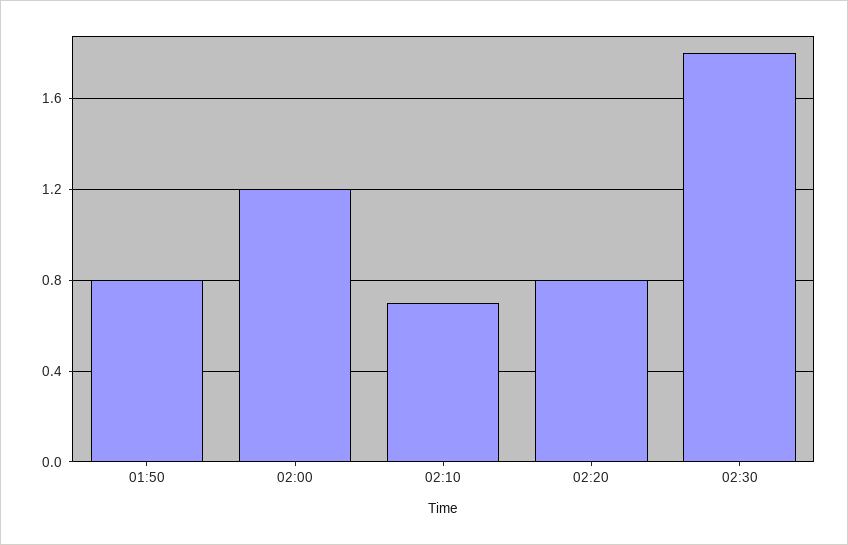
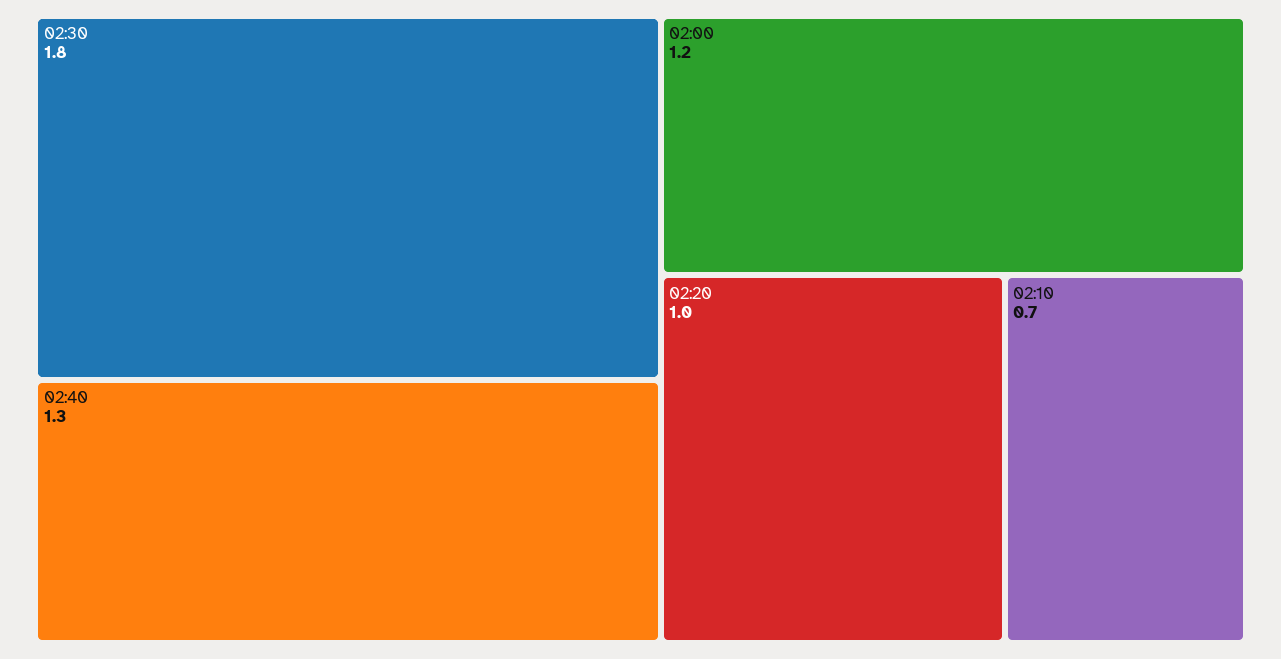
01:50: 0.8 -> none
02:20: 0.8 -> 1
02:40: none -> 1.3

